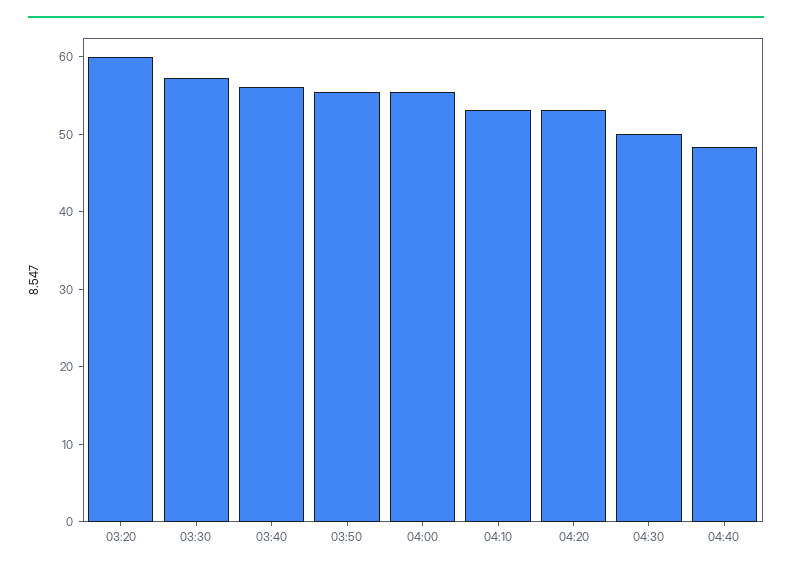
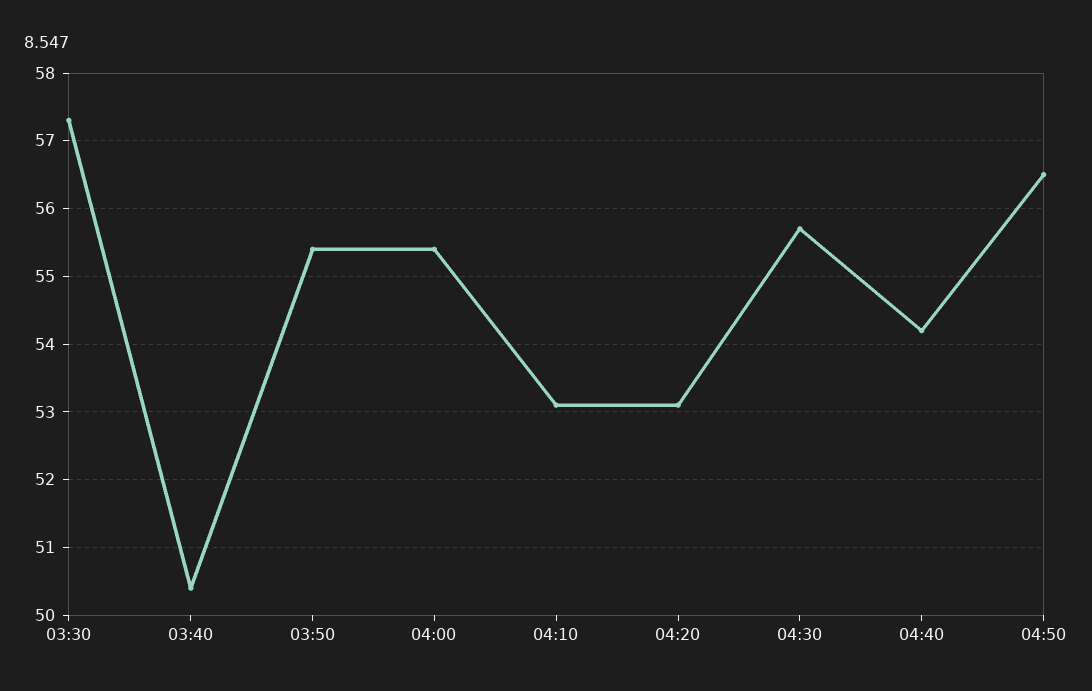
03:20: 60 -> none
03:40: 56 -> 50.4
04:30: 50 -> 55.7
04:40: 48 -> 54.2
04:50: none -> 56.5

